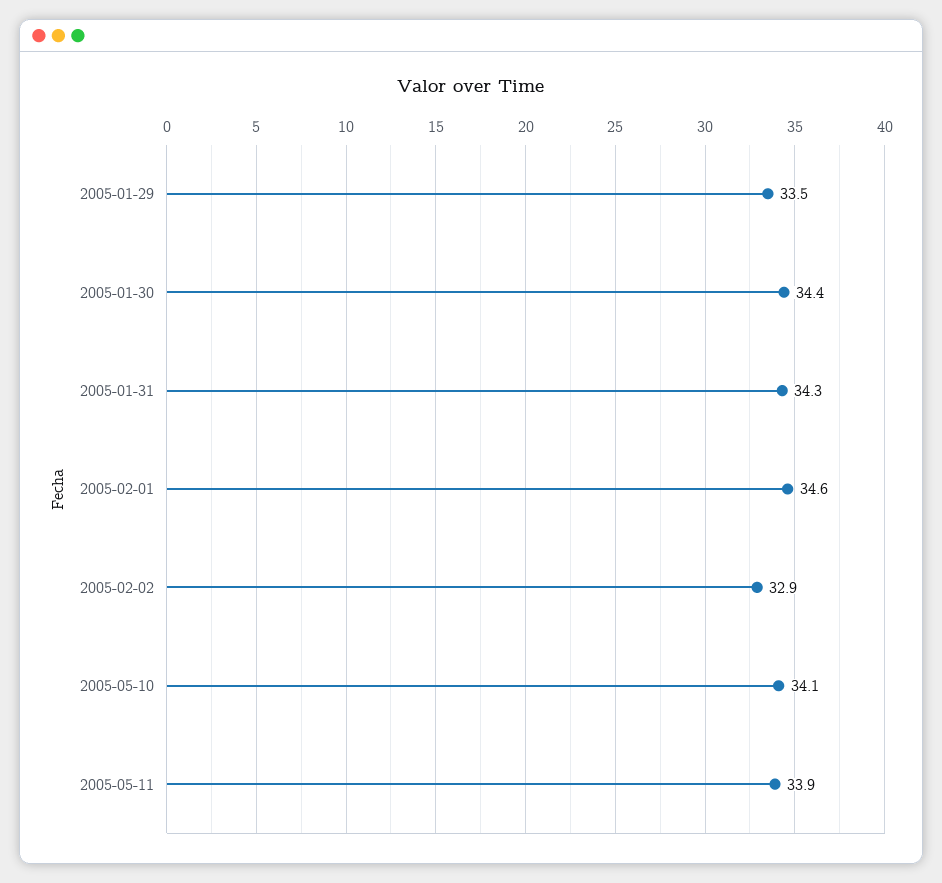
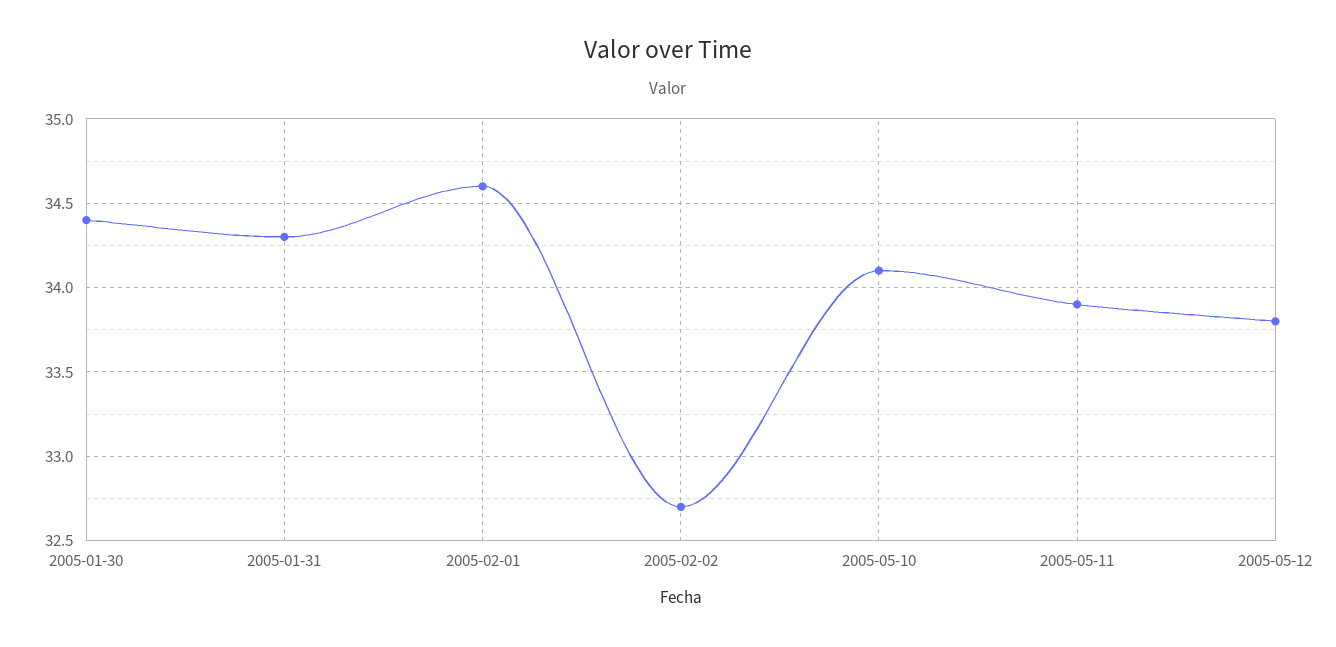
2005-01-29: 33.5 -> none
2005-02-02: 32.9 -> 32.7
2005-05-12: none -> 33.8

